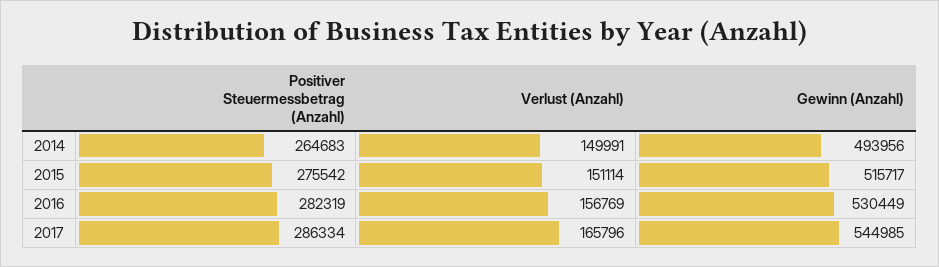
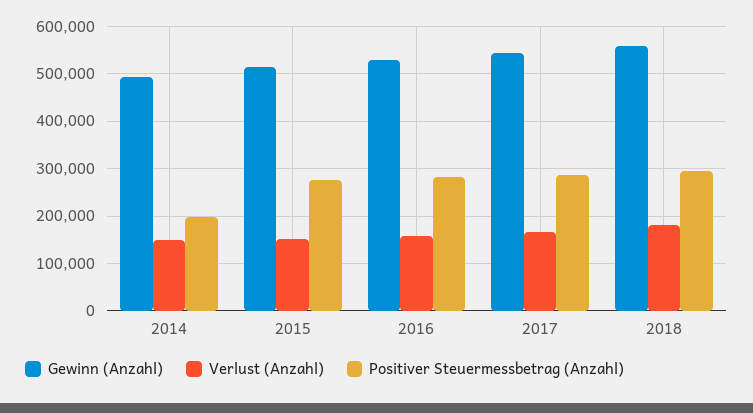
Positiver Steuermessbetrag (Anzahl), 2014: 264683 -> 200000
Gewinn (Anzahl), 2018: none -> 560000
Verlust (Anzahl), 2018: none -> 180000
Positiver Steuermessbetrag (Anzahl), 2018: none -> 300000

